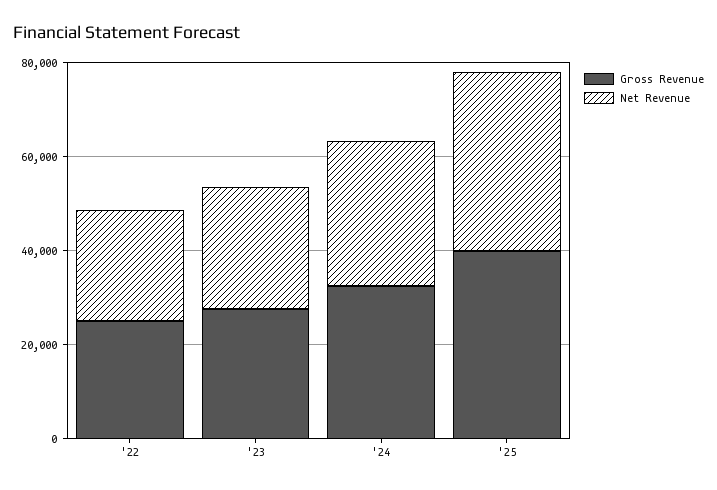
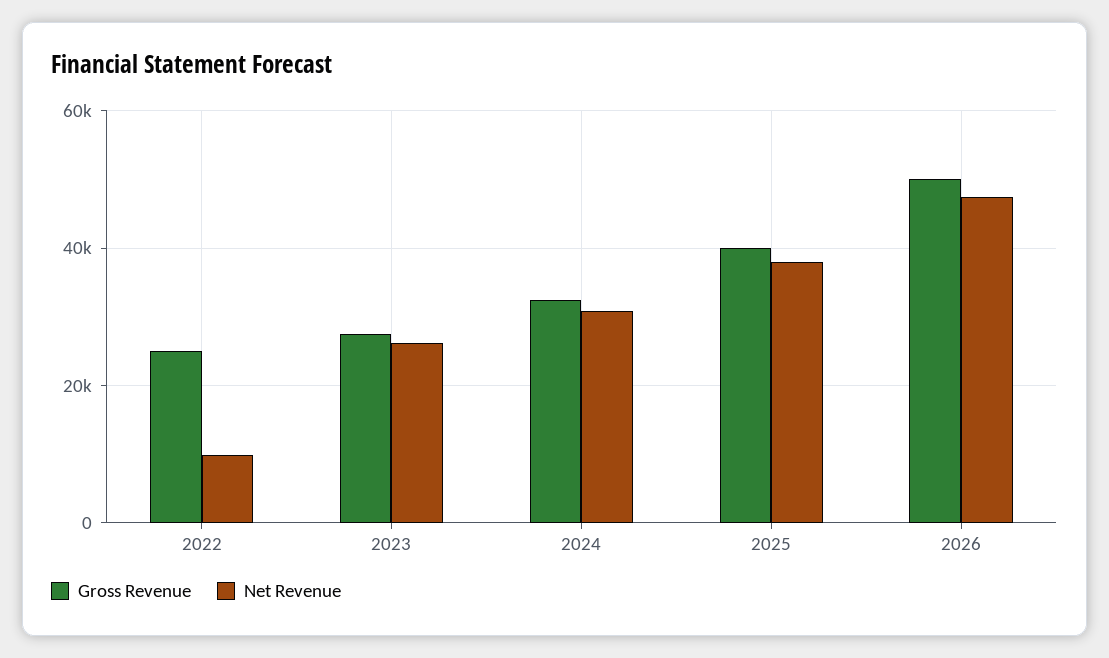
Net Revenue, '22: 25000 -> 10000
Gross Revenue, 2026: none -> 50000
Net Revenue, 2026: none -> 48000

